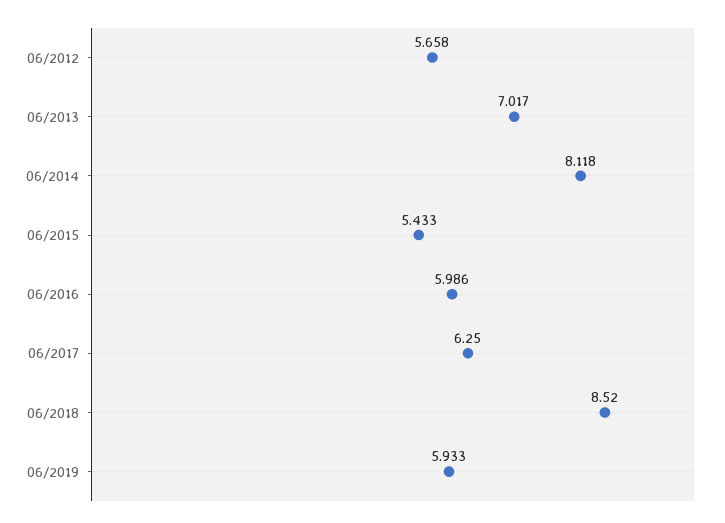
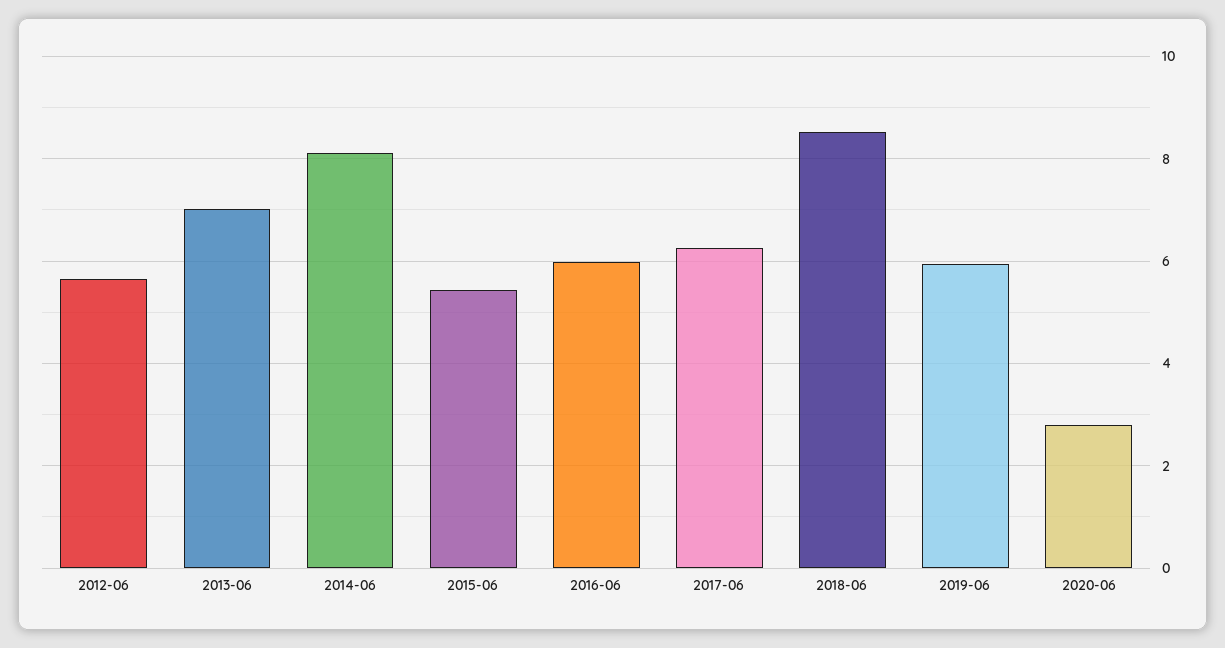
2020-06: none -> 2.8

